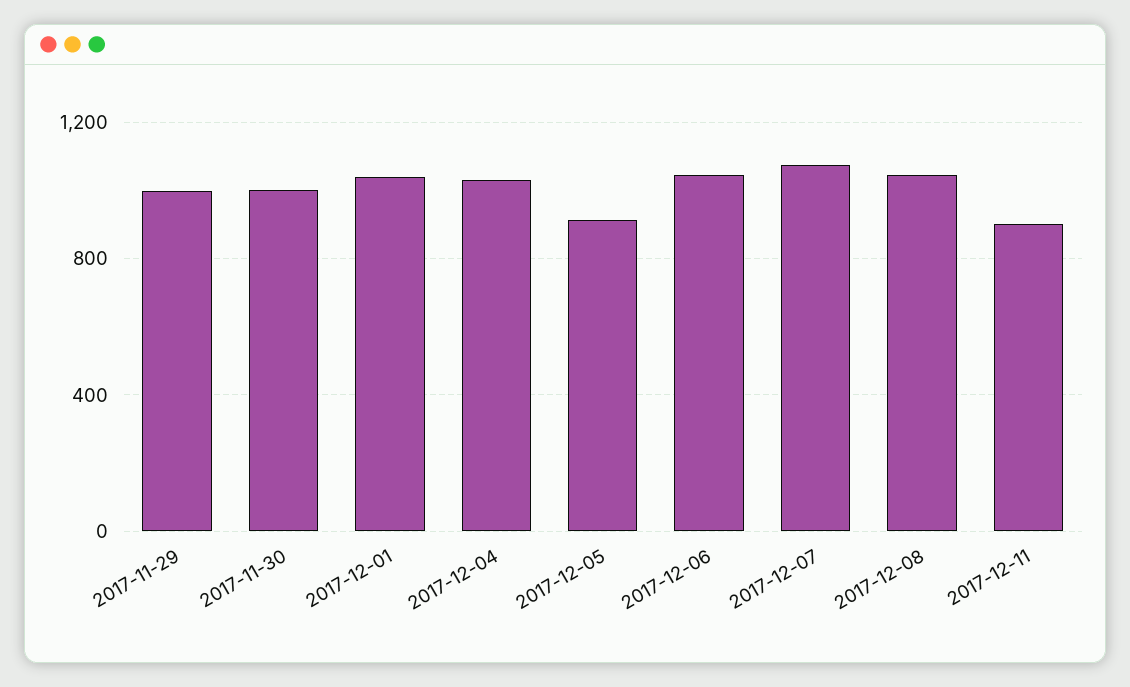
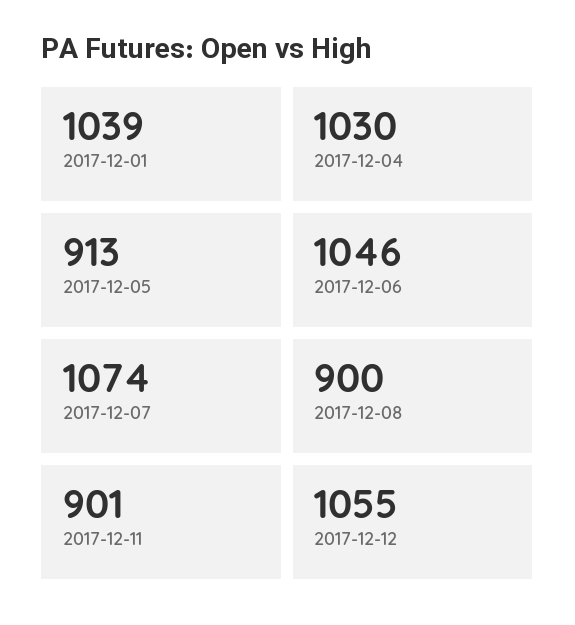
2017-11-29: 1000 -> none
2017-11-30: 1000 -> none
2017-12-08: 1050 -> 900
2017-12-12: none -> 1055

